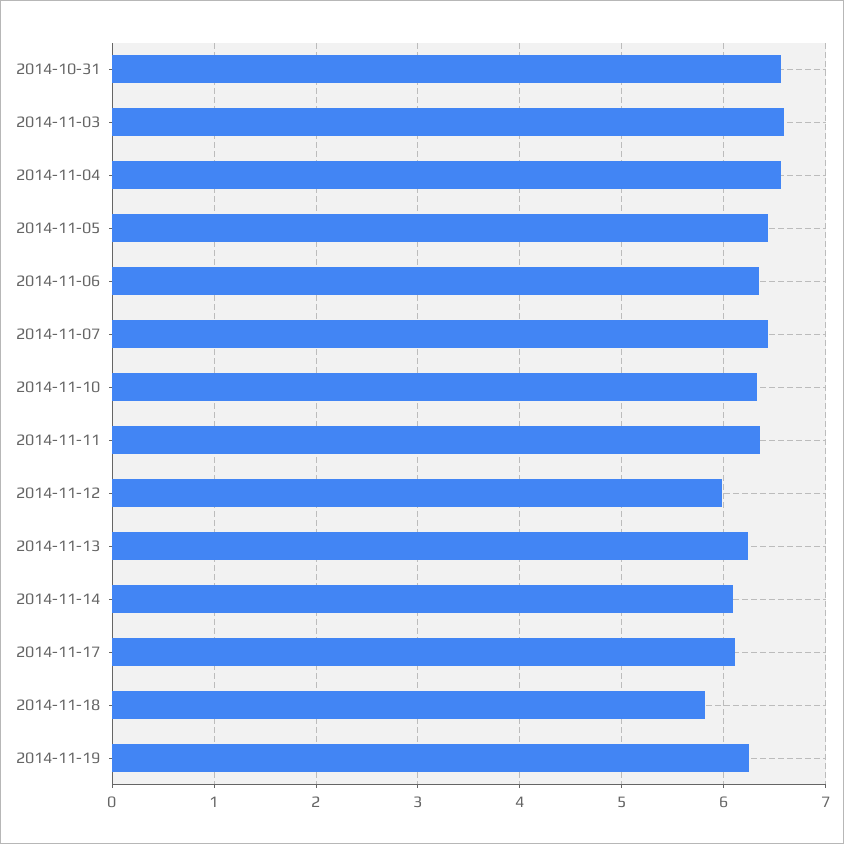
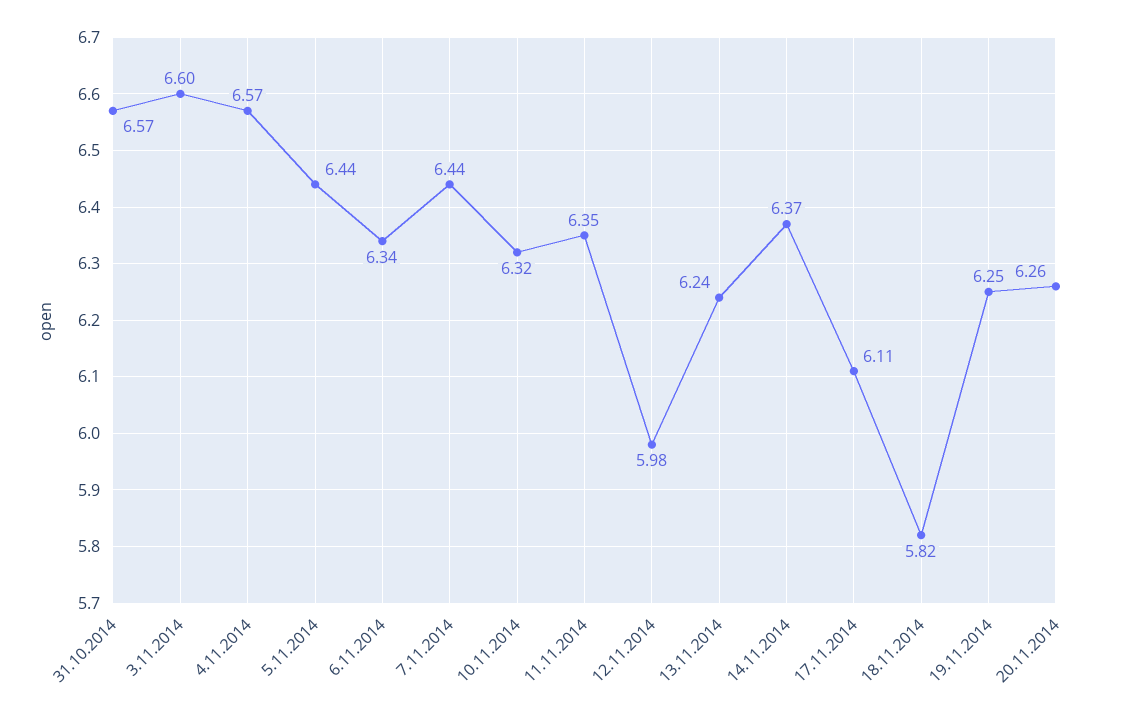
2014-11-14: 6.1 -> 6.37
20.11.2014: none -> 6.26

